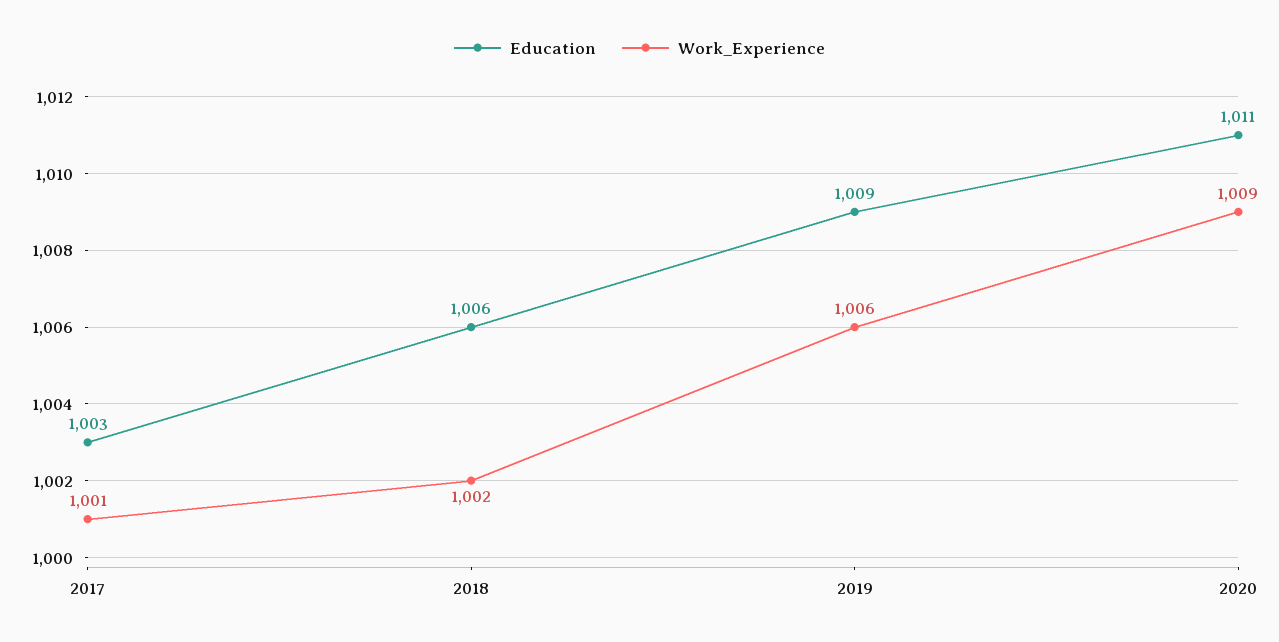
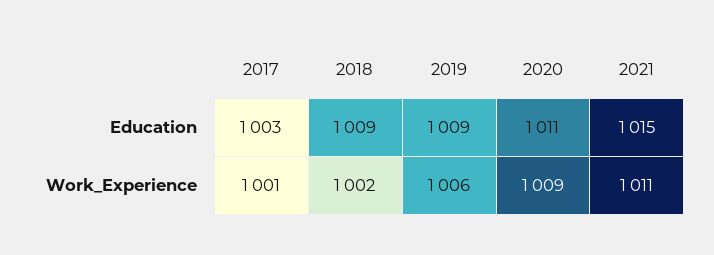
Education, 2018: 1006 -> 1009
Education, 2021: none -> 1015
Work_Experience, 2021: none -> 1011

